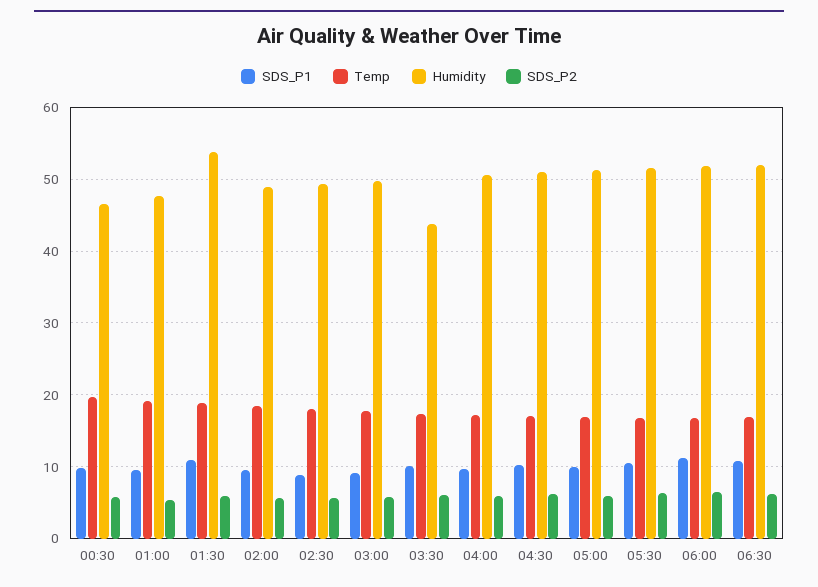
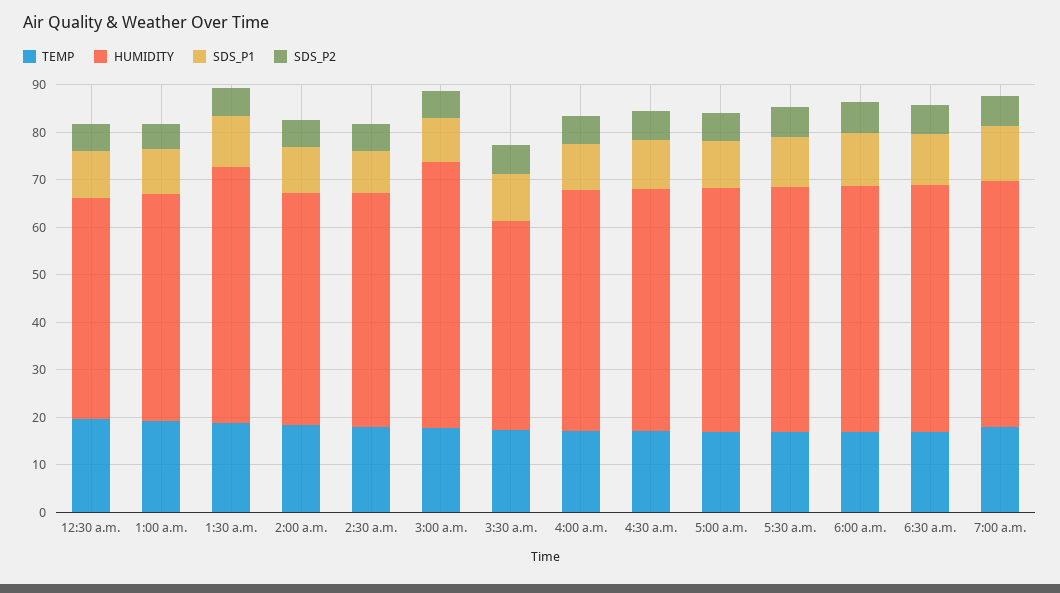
Humidity, 03:00: 50 -> 56
Temp, 7:00 a.m.: none -> 18
Humidity, 7:00 a.m.: none -> 52
SDS_P1, 7:00 a.m.: none -> 12
SDS_P2, 7:00 a.m.: none -> 6

